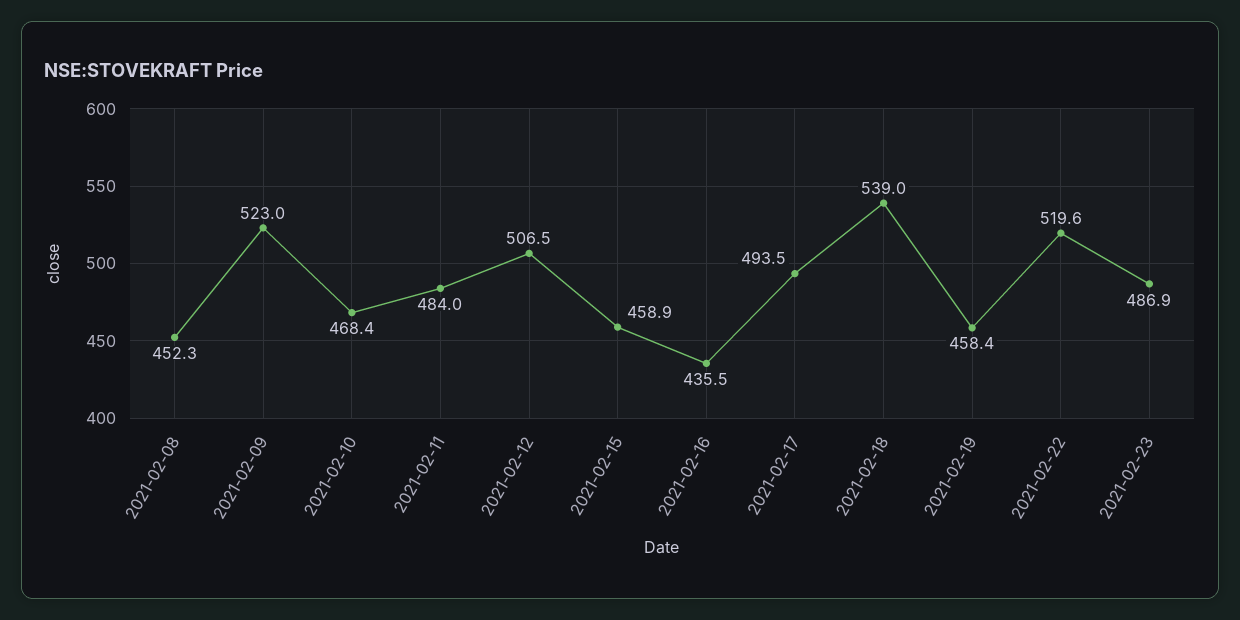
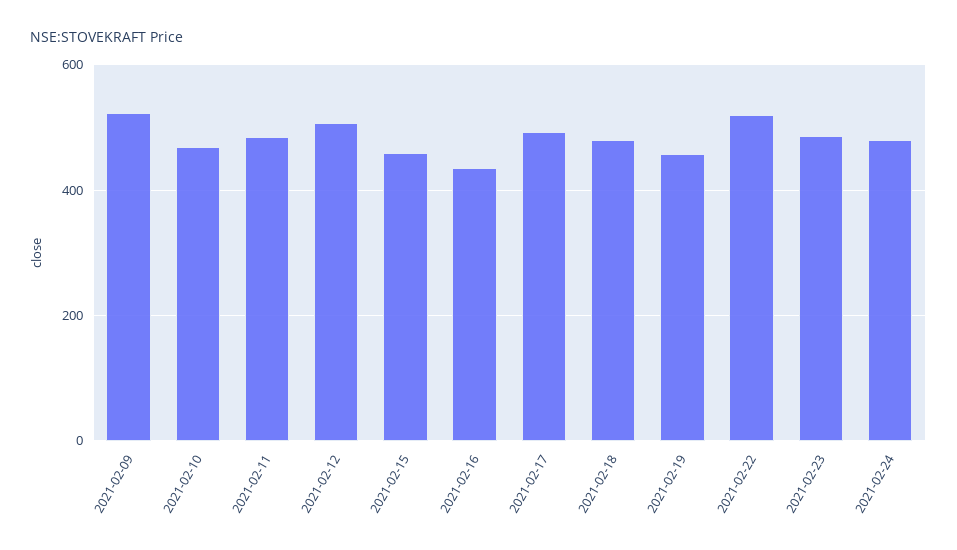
2021-02-08: 452.3 -> none
2021-02-18: 539 -> 480
2021-02-24: none -> 480

